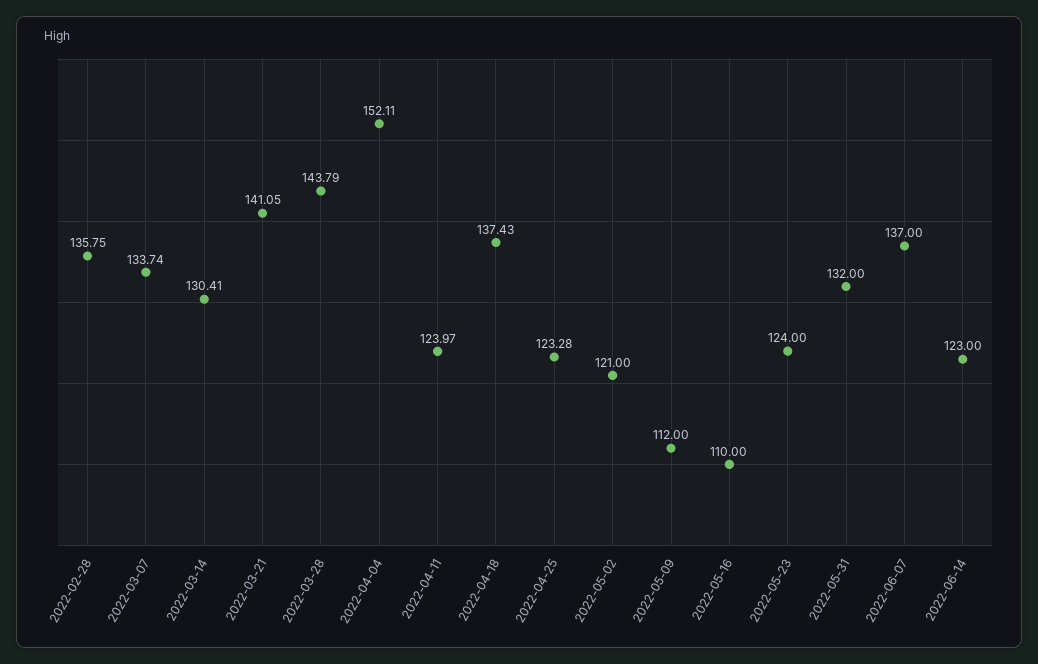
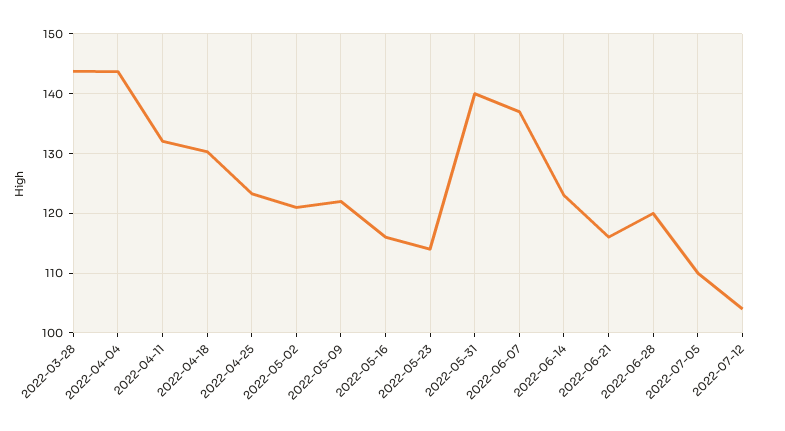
2022-02-28: 135.75 -> none
2022-03-07: 133.74 -> none
2022-03-14: 130.41 -> none
2022-03-21: 141.05 -> none
2022-04-04: 152.11 -> 144
2022-04-11: 123.97 -> 132
2022-04-18: 137.43 -> 130
2022-05-09: 112 -> 122
2022-05-16: 110 -> 116
2022-05-23: 124 -> 114
2022-05-31: 132 -> 140
2022-06-21: none -> 116
2022-06-28: none -> 120
2022-07-05: none -> 110
2022-07-12: none -> 104

